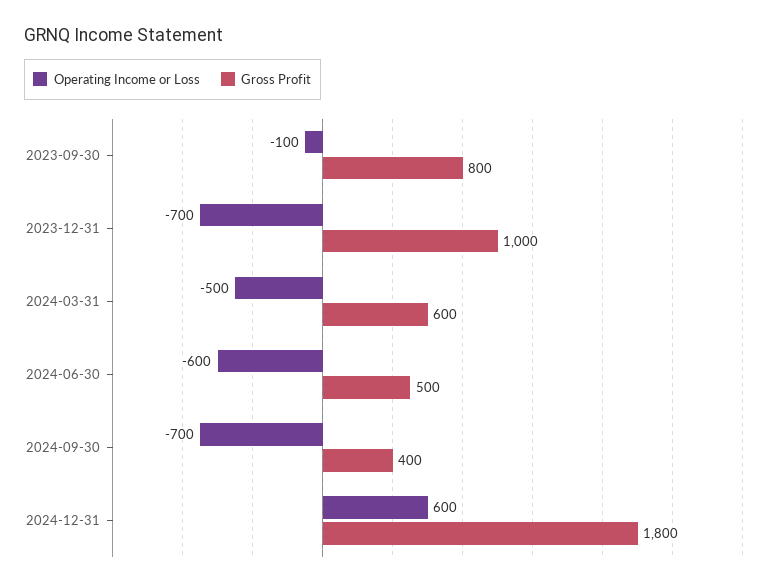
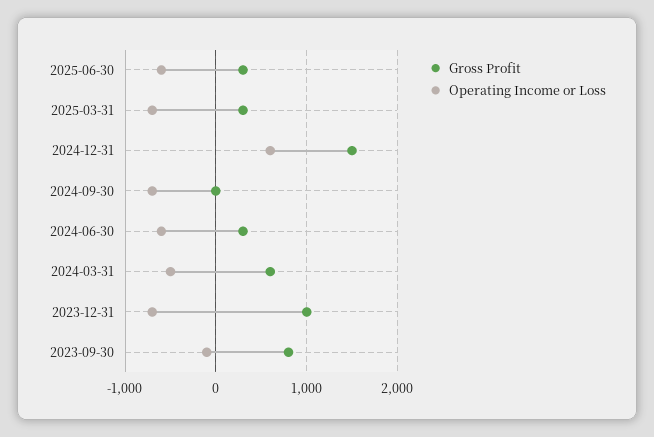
Gross Profit, 2024-06-30: 500 -> 300
Gross Profit, 2024-09-30: 400 -> 0
Gross Profit, 2024-12-31: 1800 -> 1500
Gross Profit, 2025-06-30: none -> 300
Operating Income or Loss, 2025-06-30: none -> -600
Gross Profit, 2025-03-31: none -> 300
Operating Income or Loss, 2025-03-31: none -> -700

